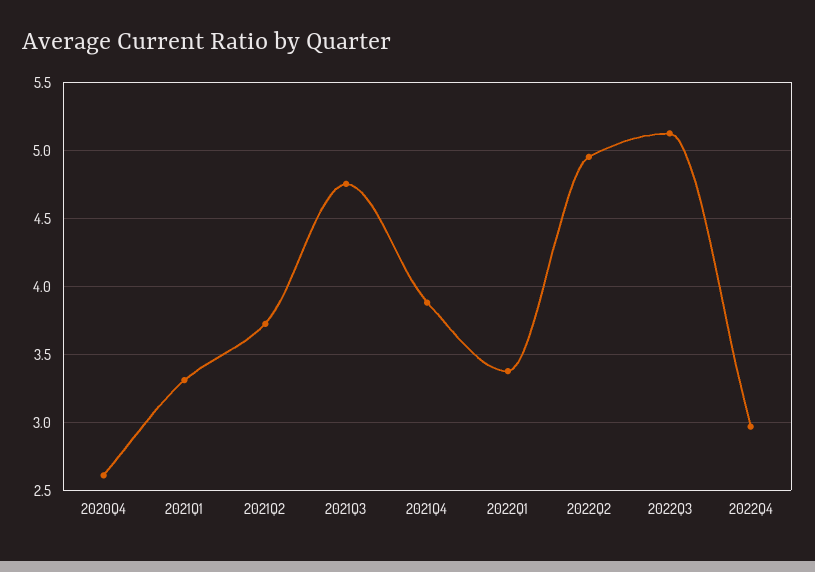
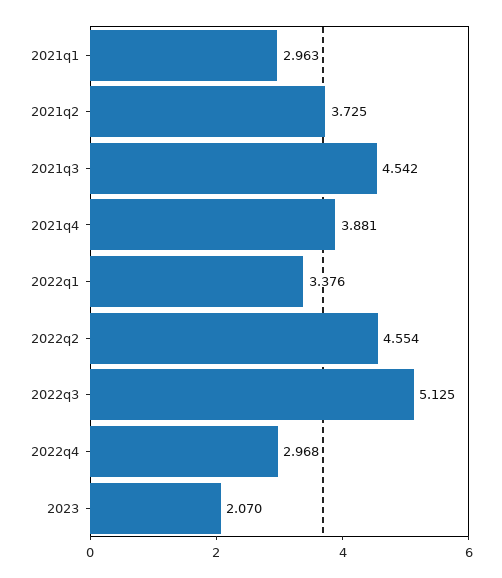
2020Q4: 2.6 -> none
2021Q1: 3.3 -> 2.963
2021Q3: 4.75 -> 4.542
2022Q2: 4.95 -> 4.554
2023: none -> 2.07

